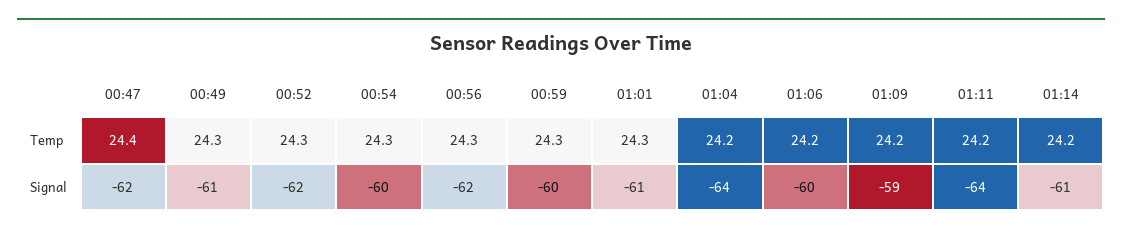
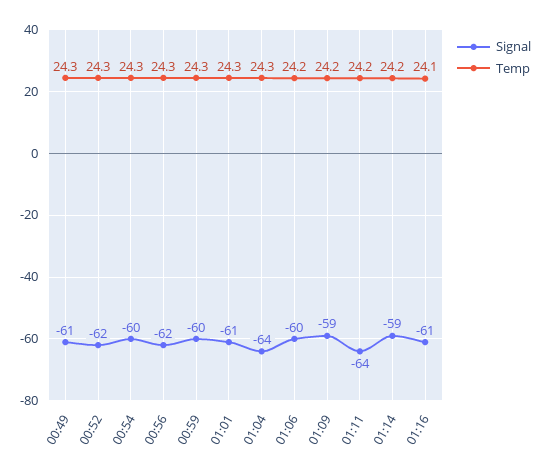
Temp, 00:47: 24.4 -> none
Temp, 01:04: 24.2 -> 24.3
Signal, 00:47: -62 -> none
Signal, 01:14: -61 -> -59
Signal, 01:16: none -> -61
Temp, 01:16: none -> 24.1

